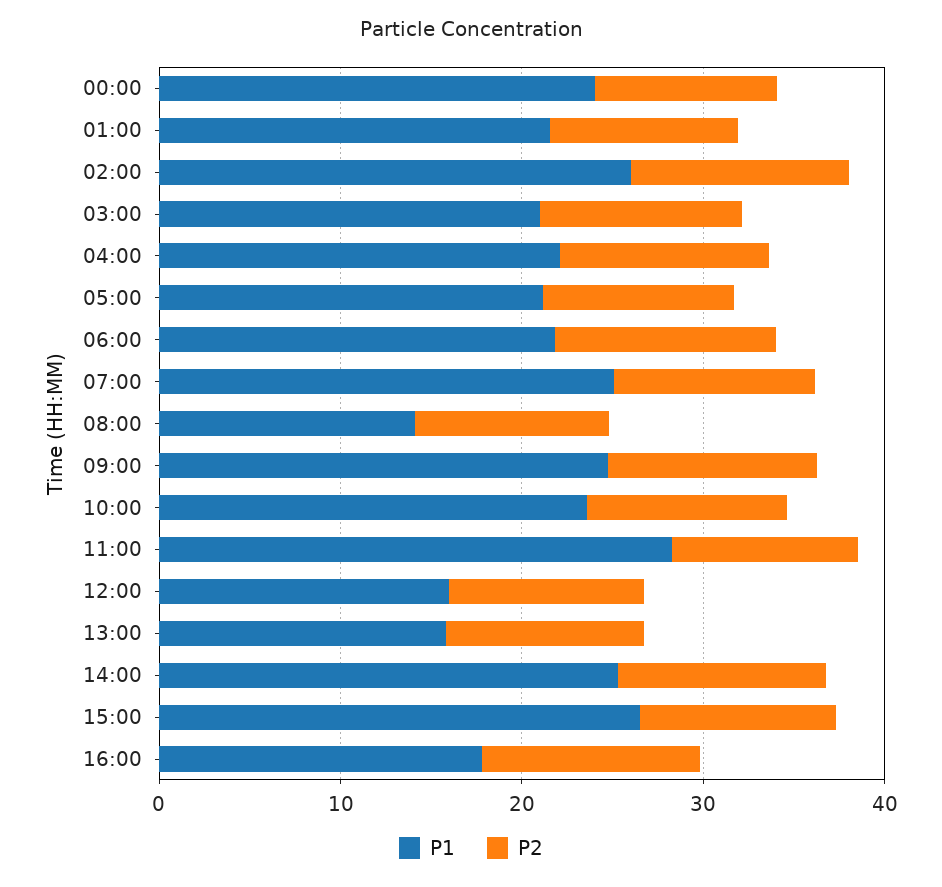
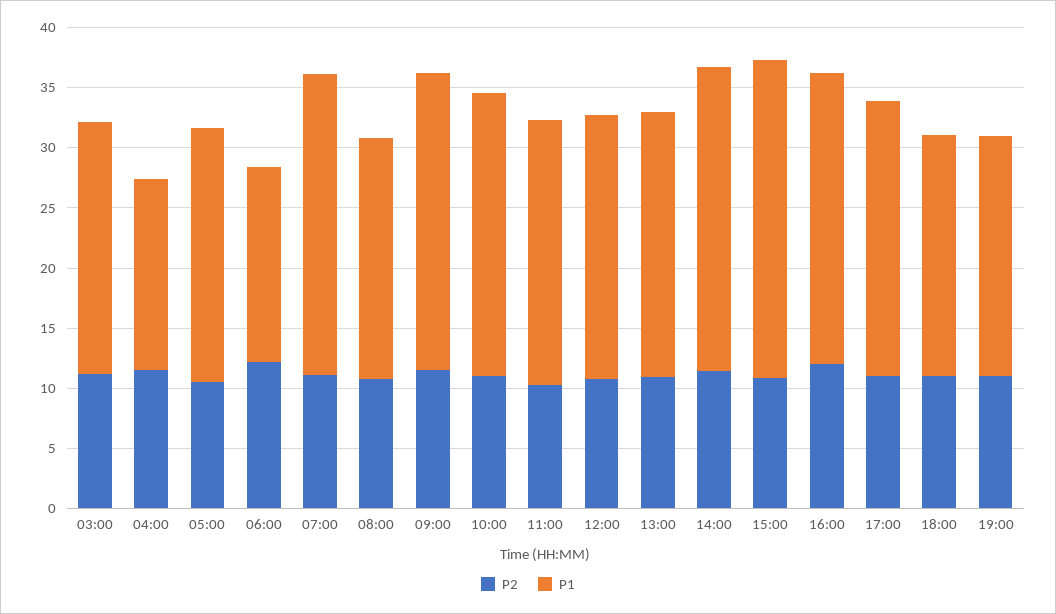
P1, 00:00: 24 -> none
P2, 00:00: 10 -> none
P1, 01:00: 22 -> none
P2, 01:00: 10 -> none
P1, 02:00: 26 -> none
P2, 02:00: 12 -> none
P1, 04:00: 22 -> 16
P1, 06:00: 22 -> 16
P1, 08:00: 14 -> 20
P1, 11:00: 28 -> 22
P1, 12:00: 16 -> 22
P1, 13:00: 16 -> 22
P1, 16:00: 18 -> 24
P2, 17:00: none -> 11
P1, 17:00: none -> 23
P2, 18:00: none -> 11
P1, 18:00: none -> 20
P2, 19:00: none -> 11
P1, 19:00: none -> 20

